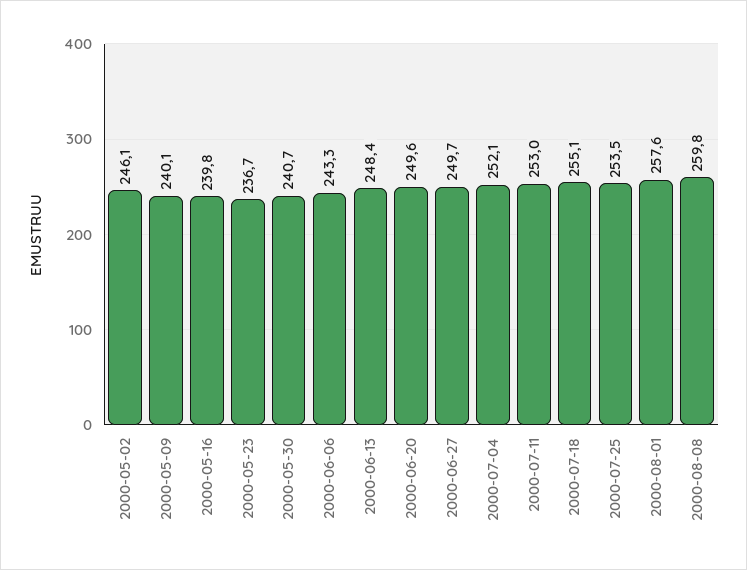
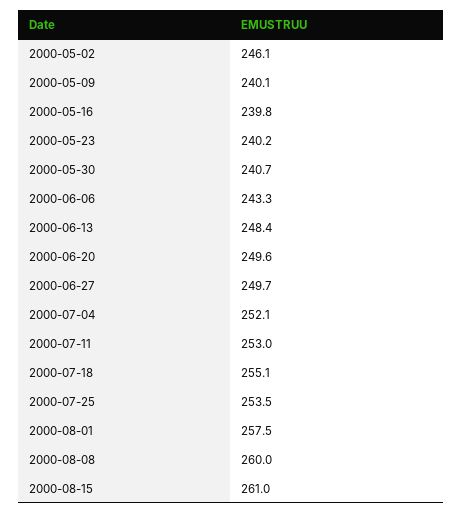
2000-05-23: 236.7 -> 240.2
2000-08-01: 257.6 -> 257.5
2000-08-08: 259.8 -> 260
2000-08-15: none -> 261

